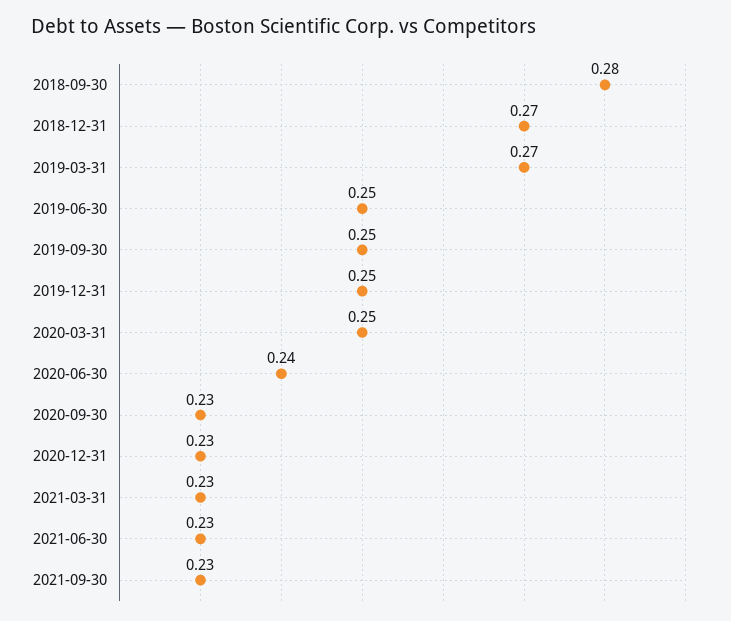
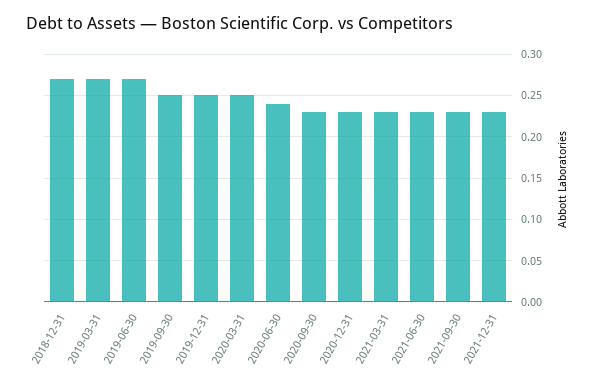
2018-09-30: 0.28 -> none
2019-06-30: 0.25 -> 0.27
2021-12-31: none -> 0.23

